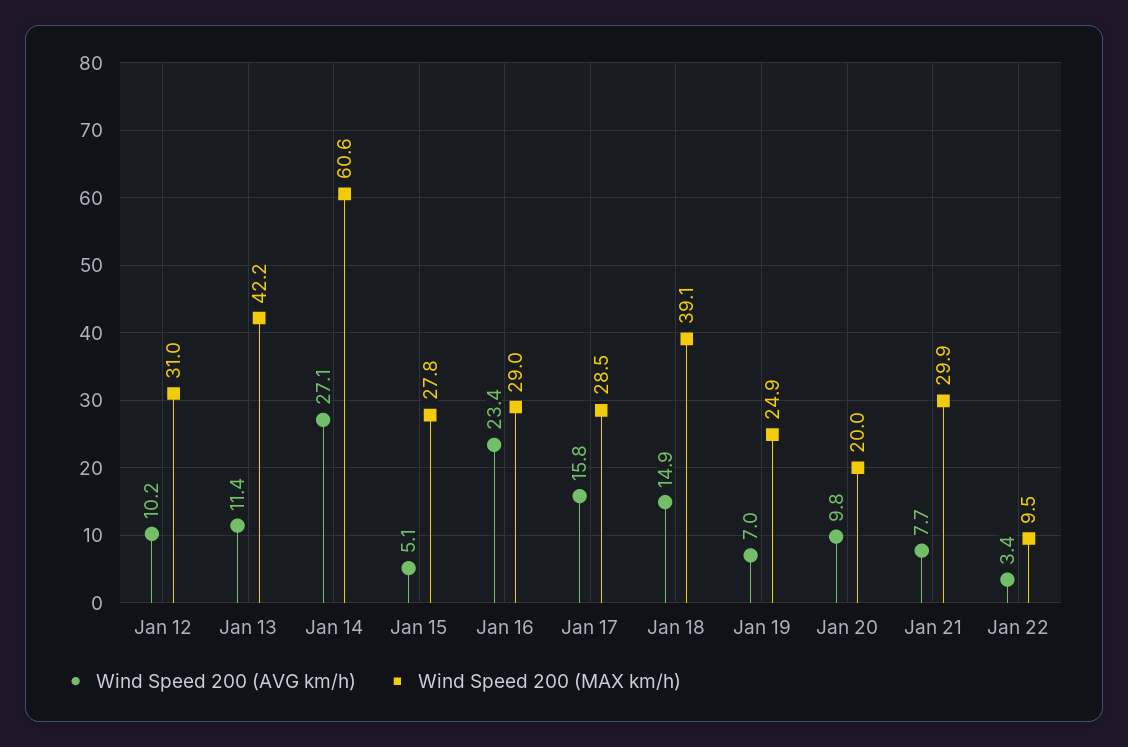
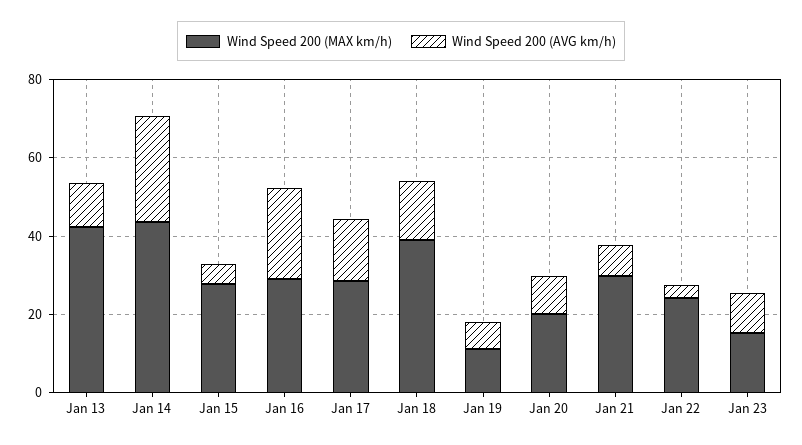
Wind Speed 200 (AVG km/h), Jan 12: 10.2 -> none
Wind Speed 200 (MAX km/h), Jan 12: 31 -> none
Wind Speed 200 (MAX km/h), Jan 14: 60.6 -> 45
Wind Speed 200 (MAX km/h), Jan 19: 24.9 -> 10
Wind Speed 200 (MAX km/h), Jan 22: 9.5 -> 25
Wind Speed 200 (MAX km/h), Jan 23: none -> 15
Wind Speed 200 (AVG km/h), Jan 23: none -> 10

